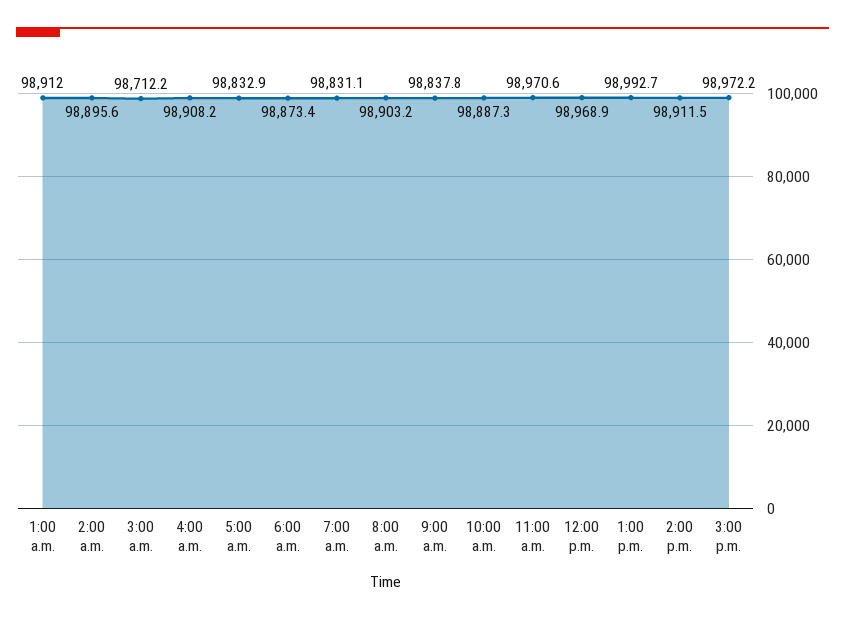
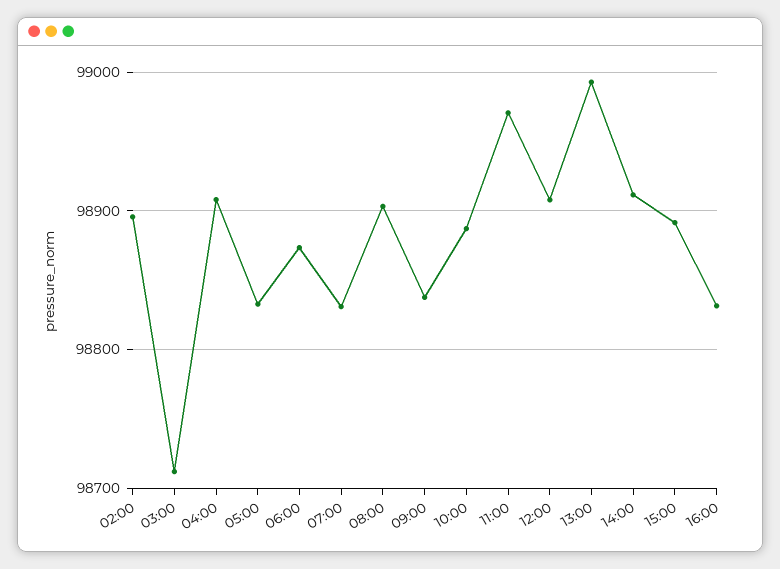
1:00 a.m.: 98912 -> none
12:00 p.m.: 98968.9 -> 98910
3:00 p.m.: 98972.2 -> 98890
16:00: none -> 98830

